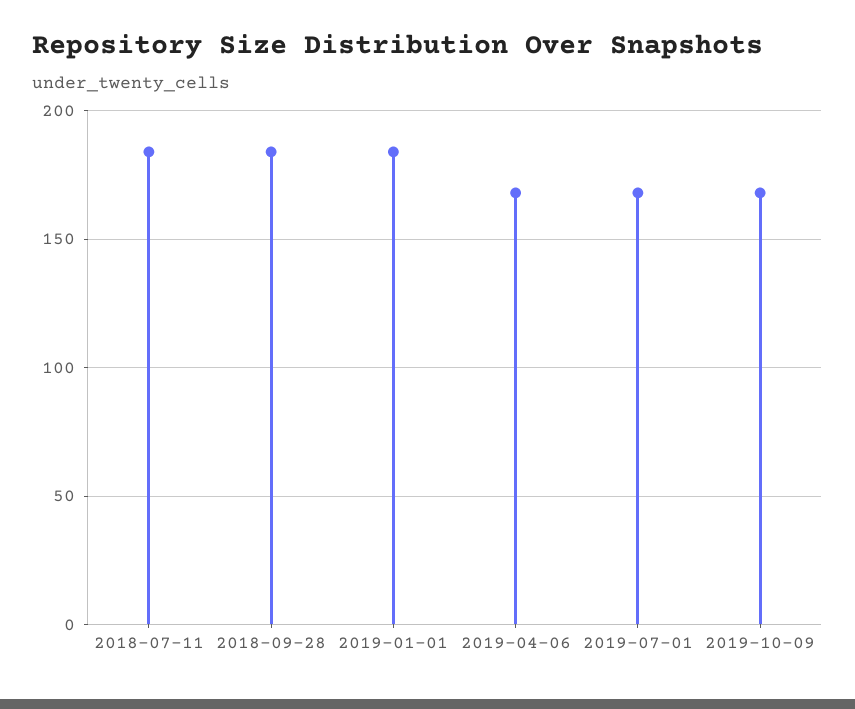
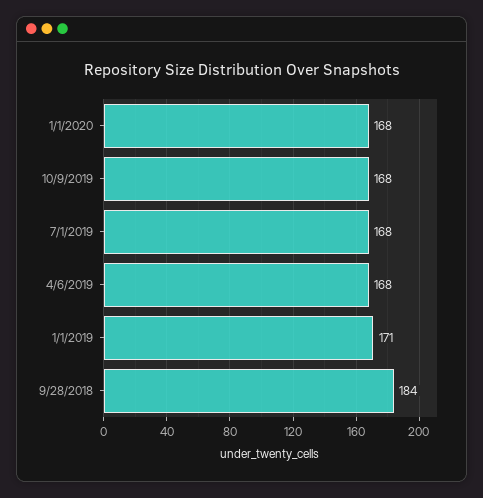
2018-07-11: 185 -> none
2019-01-01: 185 -> 171
1/1/2020: none -> 168

